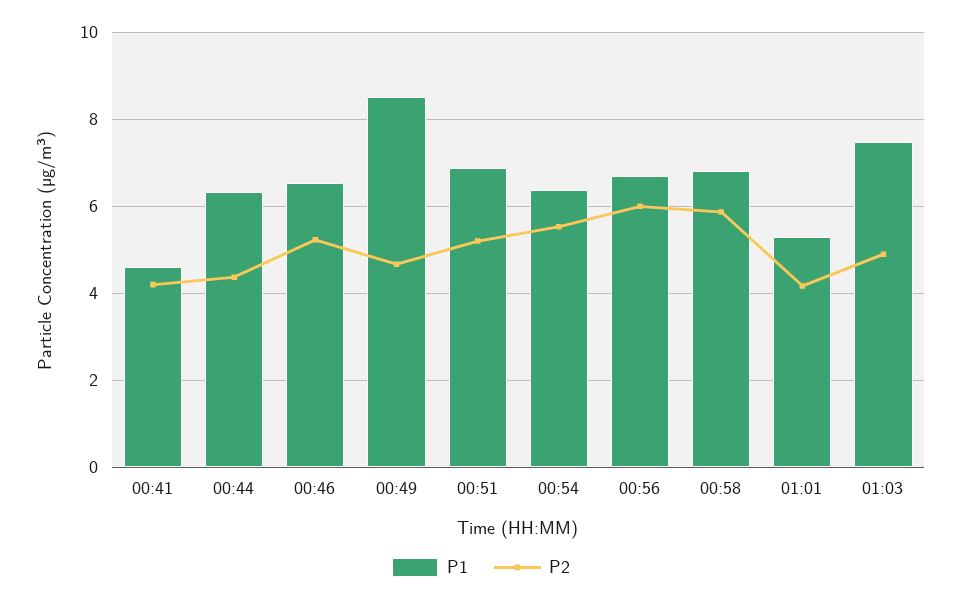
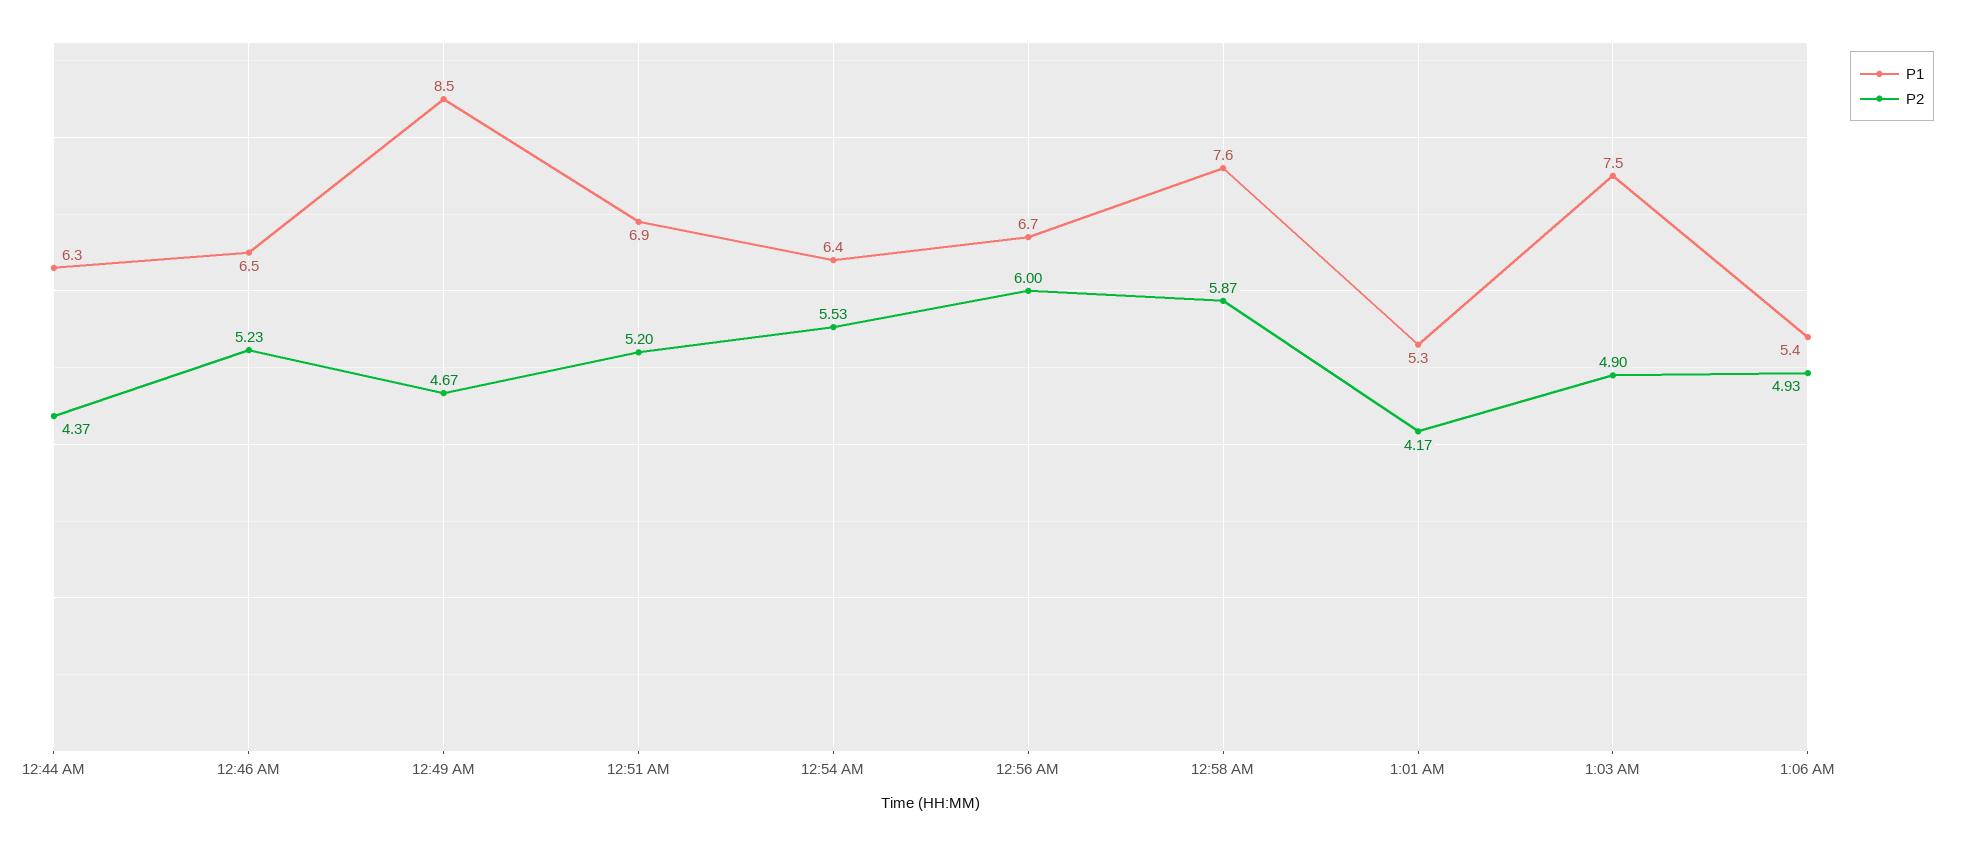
P1, 00:41: 4.6 -> none
P2, 00:41: 4.2 -> none
P1, 00:58: 6.8 -> 7.6
P1, 1:06 AM: none -> 5.4
P2, 1:06 AM: none -> 4.93

